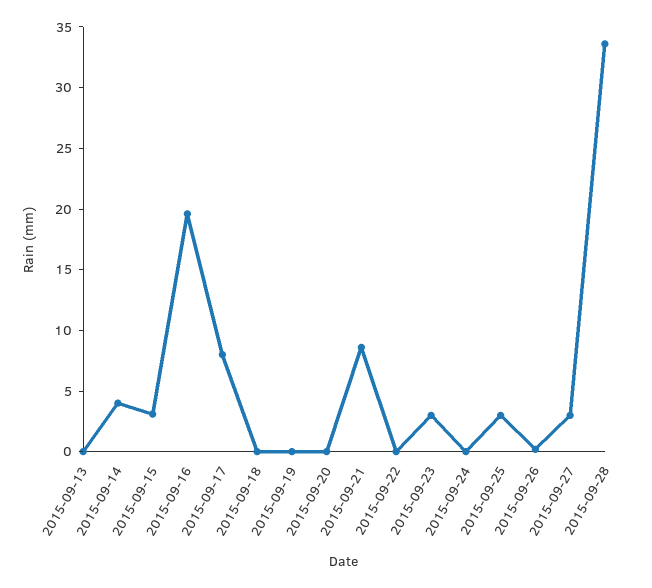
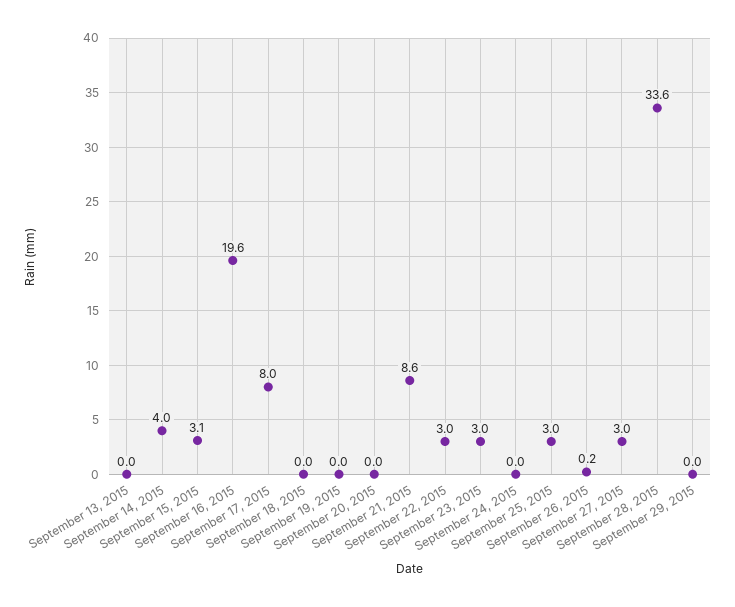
2015-09-22: 0 -> 3
September 29, 2015: none -> 0

